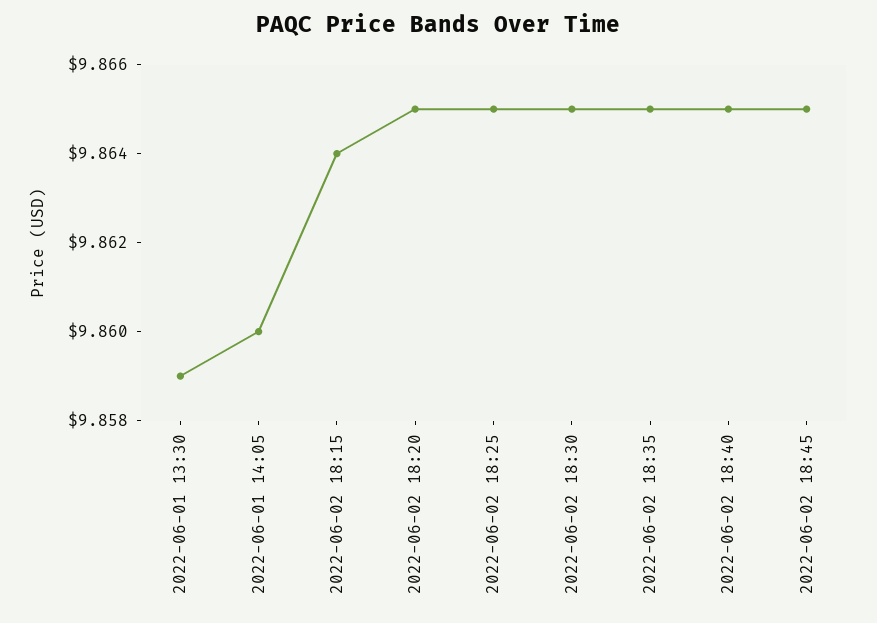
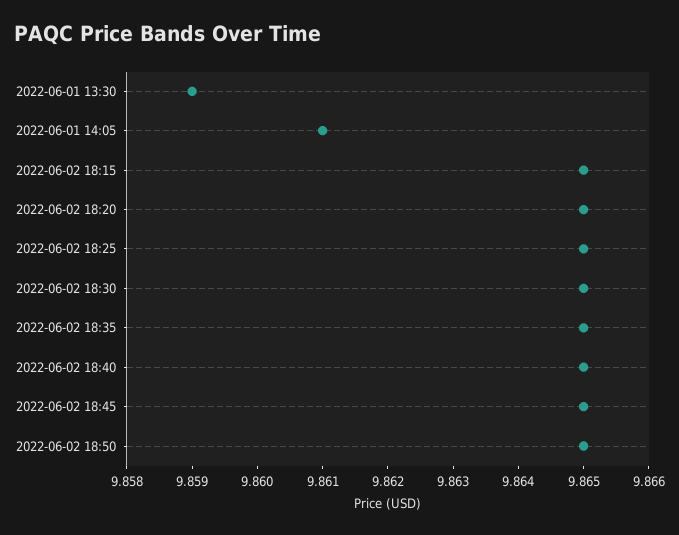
2022-06-01 14:05: 9.86 -> 9.861
2022-06-02 18:15: 9.864 -> 9.865
2022-06-02 18:50: none -> 9.865

